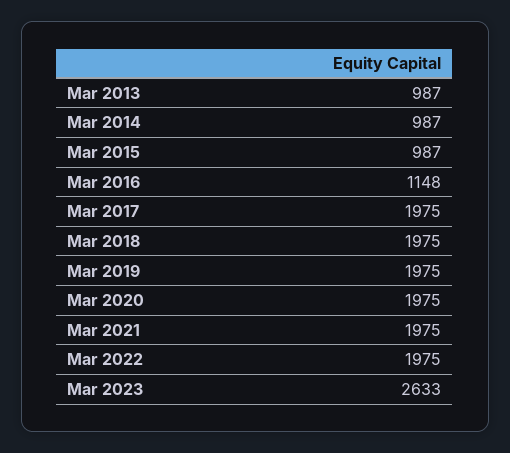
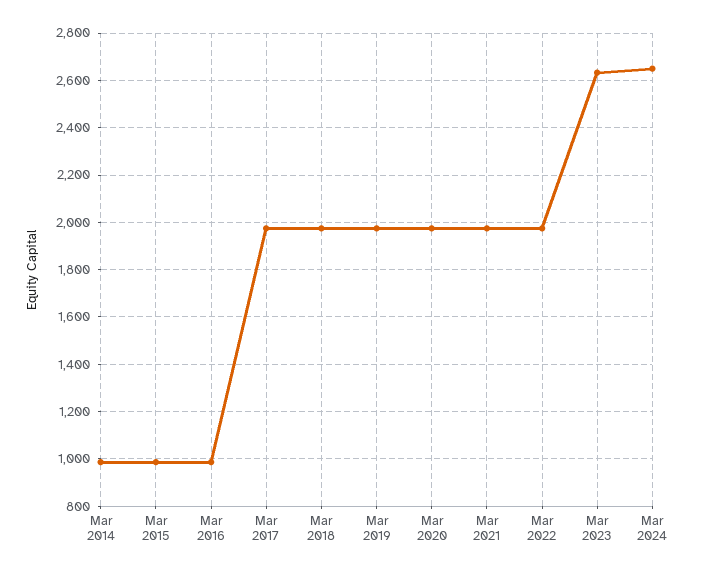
Mar 2013: 987 -> none
Mar 2016: 1148 -> 1000
Mar 2024: none -> 2650

